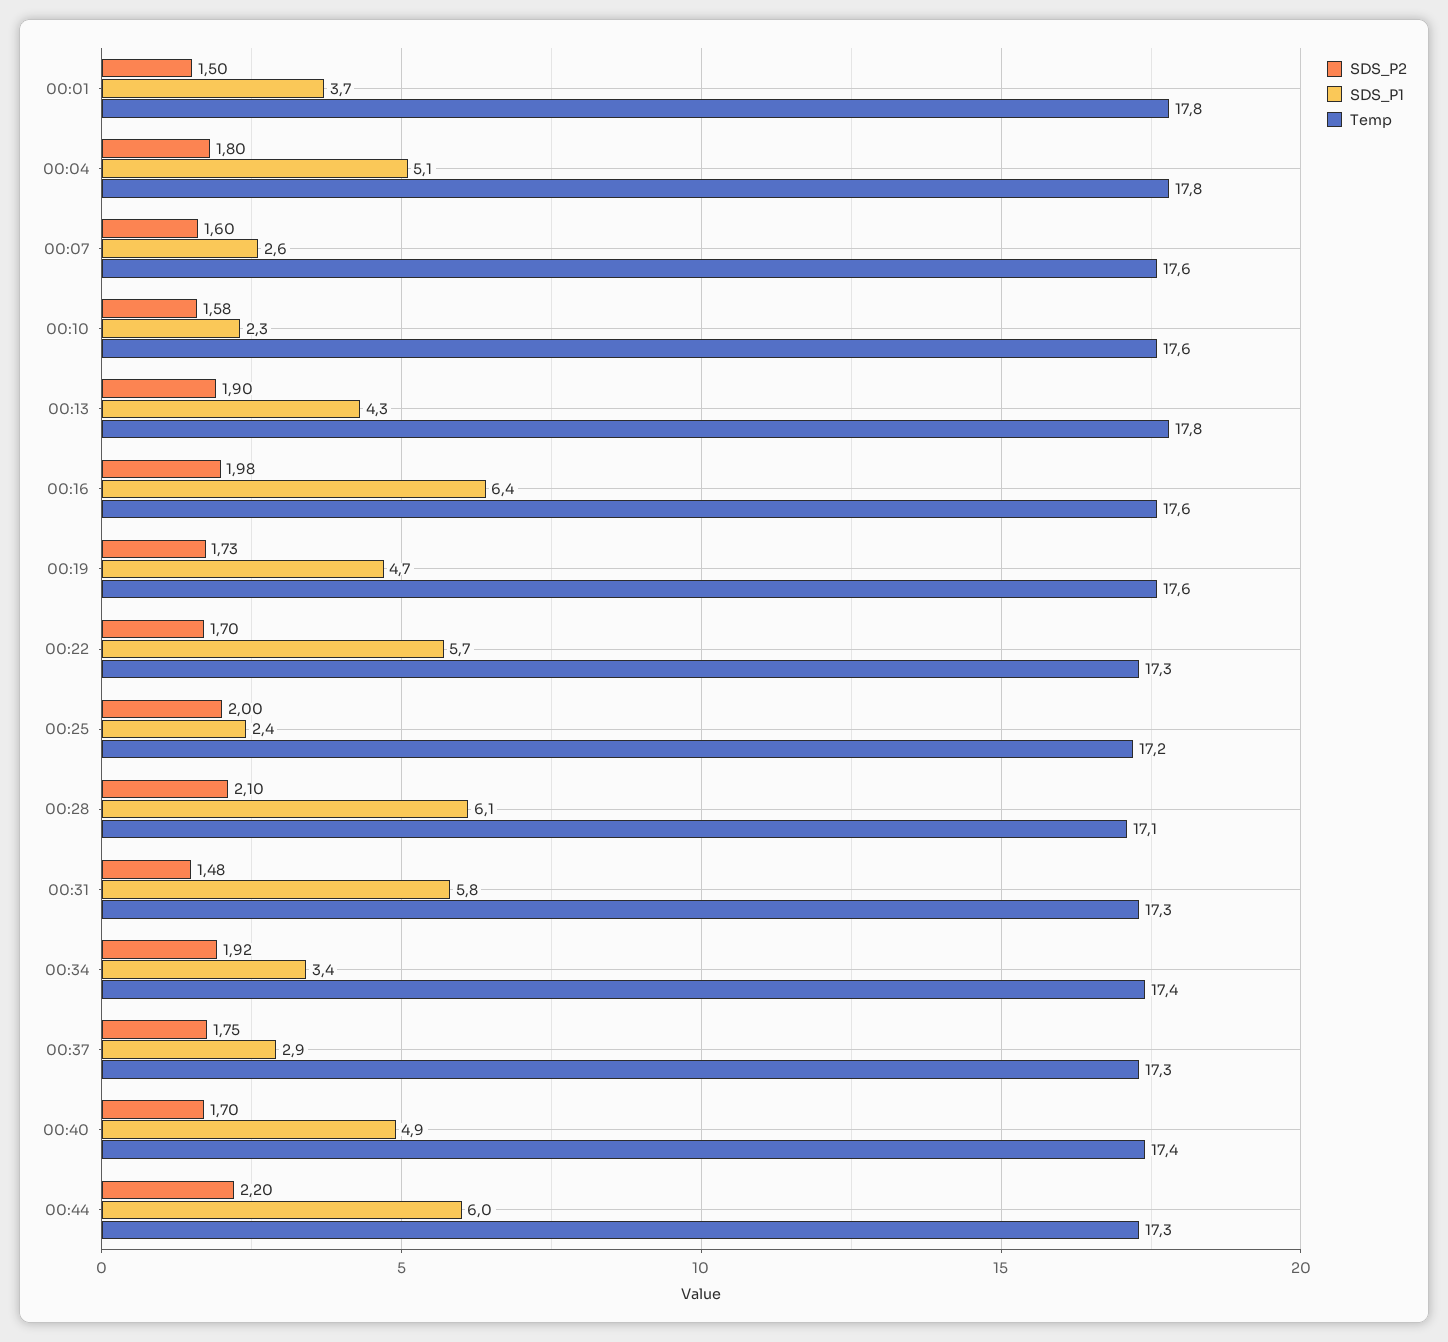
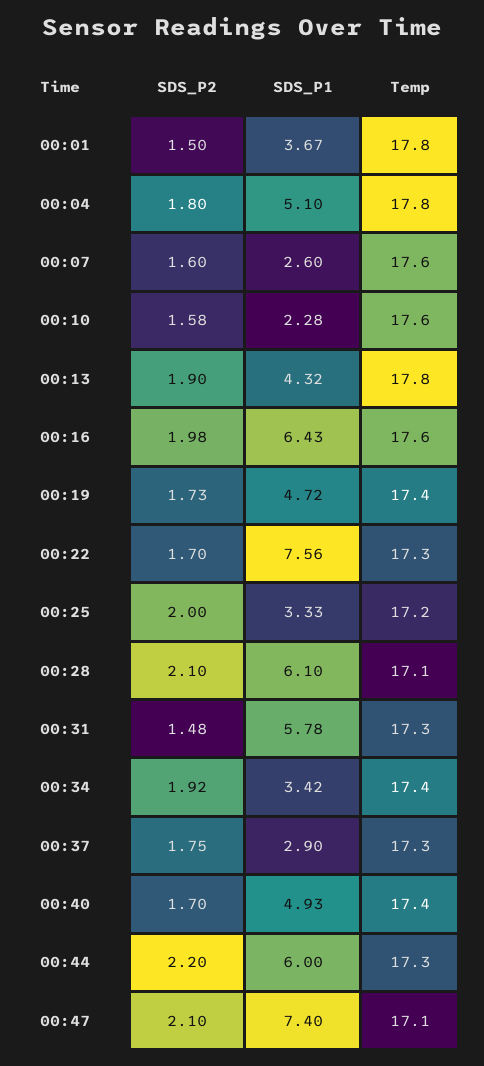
Temp, 00:19: 17.6 -> 17.4
SDS_P1, 00:22: 5.7 -> 7.56
SDS_P1, 00:25: 2.4 -> 3.33
SDS_P2, 00:47: none -> 2.1
SDS_P1, 00:47: none -> 7.4
Temp, 00:47: none -> 17.1

